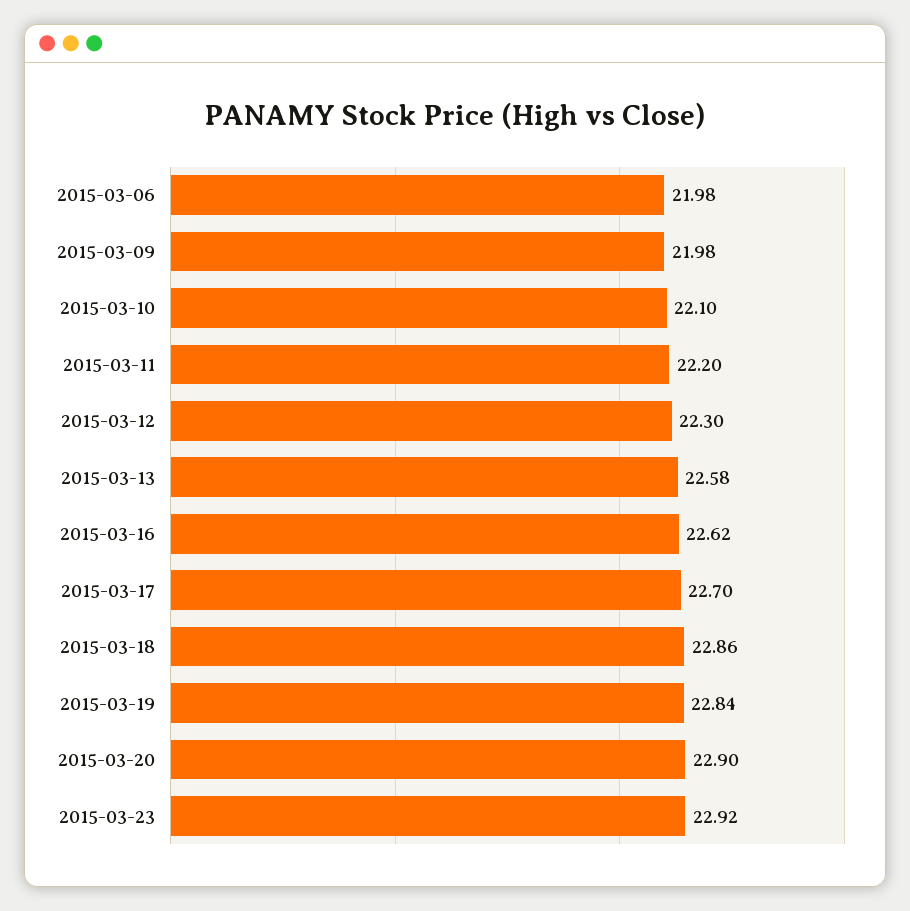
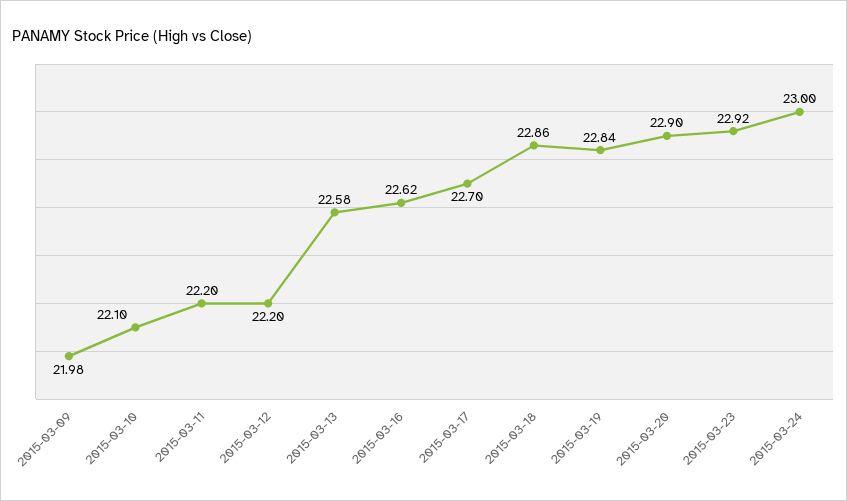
2015-03-06: 21.98 -> none
2015-03-12: 22.3 -> 22.2
2015-03-24: none -> 23

